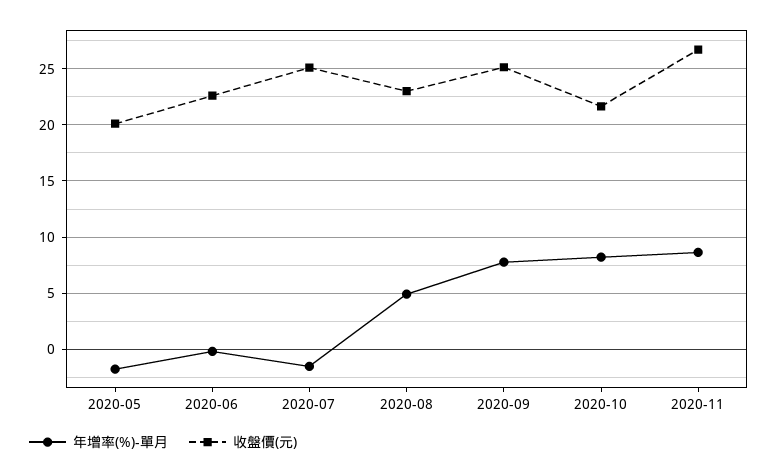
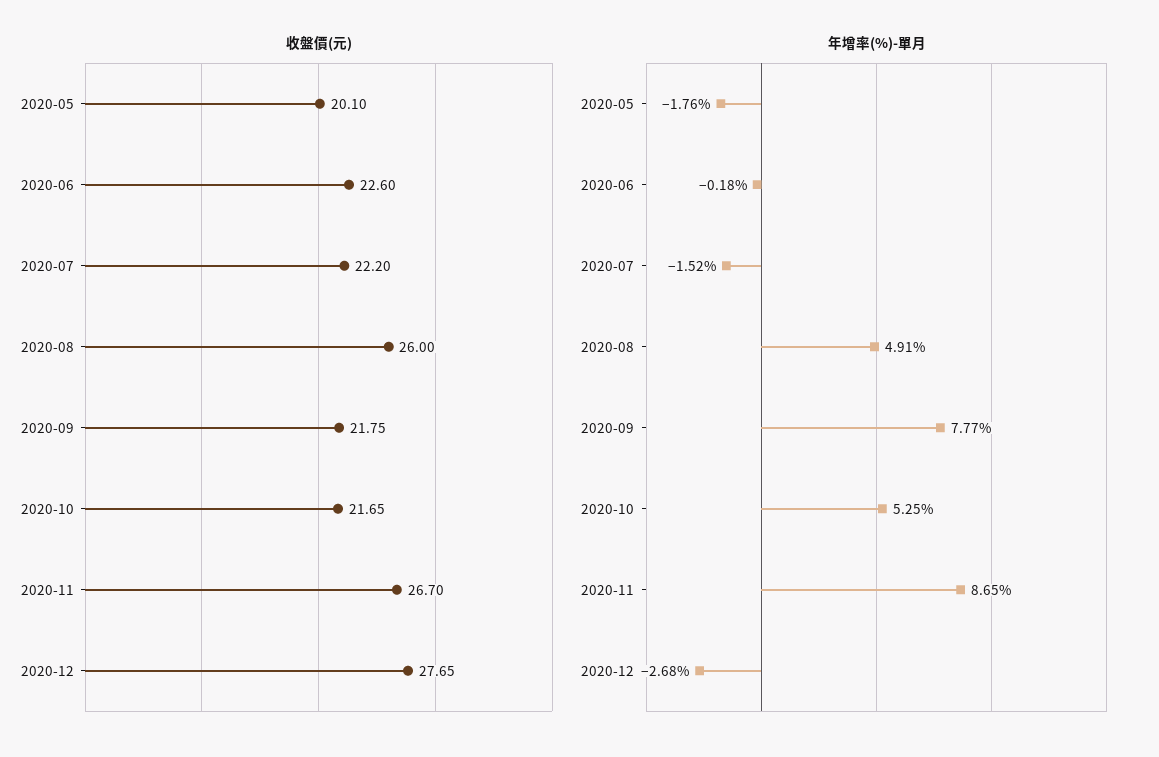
收盤價(元), 2020-07: 25 -> 22.2
收盤價(元), 2020-08: 23 -> 26
收盤價(元), 2020-09: 25 -> 21.75
年增率(%)-單月, 2020-10: 8 -> 5.25
收盤價(元), 2020-12: none -> 27.65
年增率(%)-單月, 2020-12: none -> -2.68

